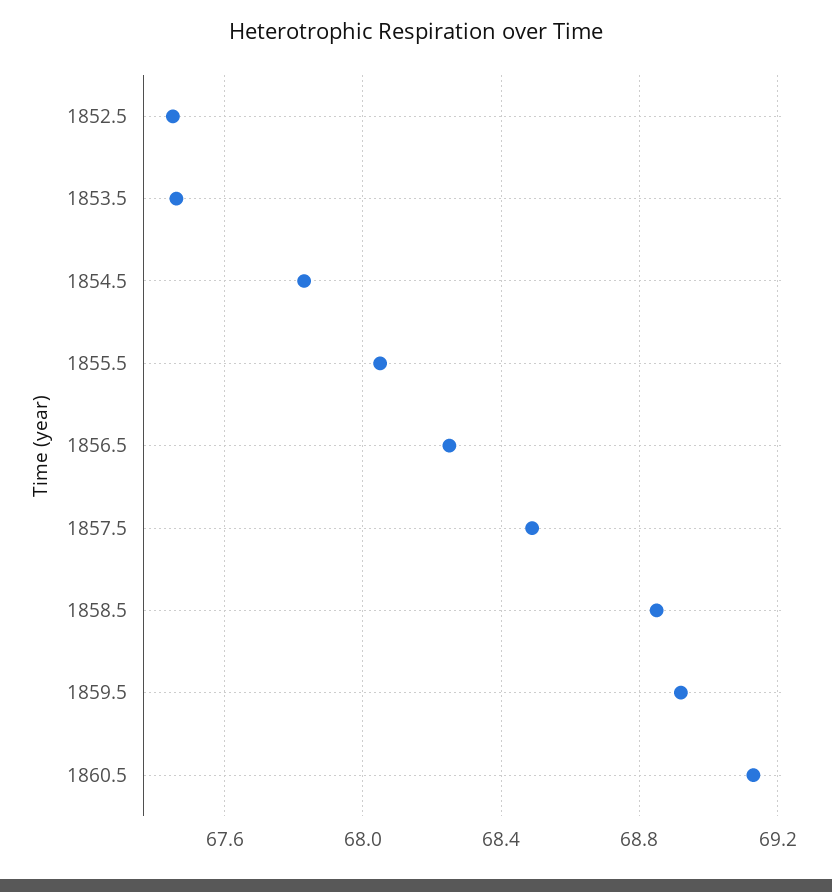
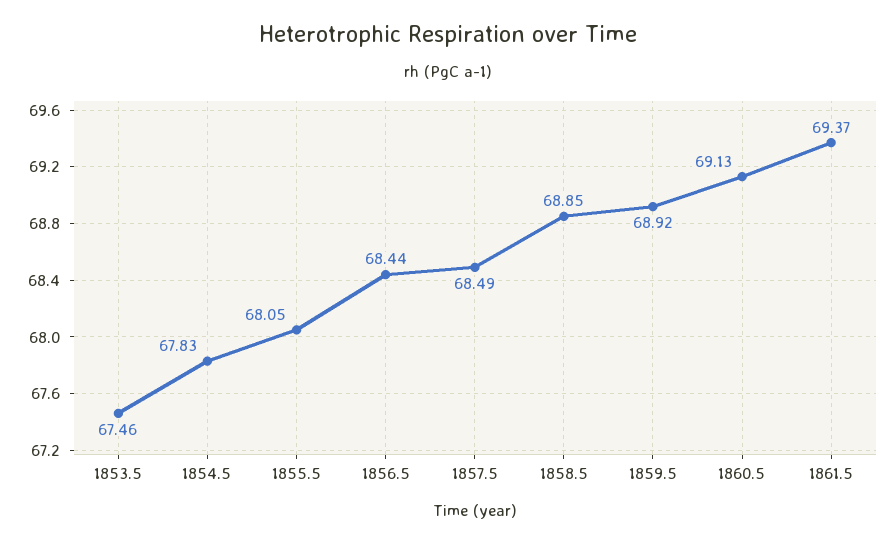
1852.5: 67.45 -> none
1856.5: 68.25 -> 68.44
1861.5: none -> 69.37

